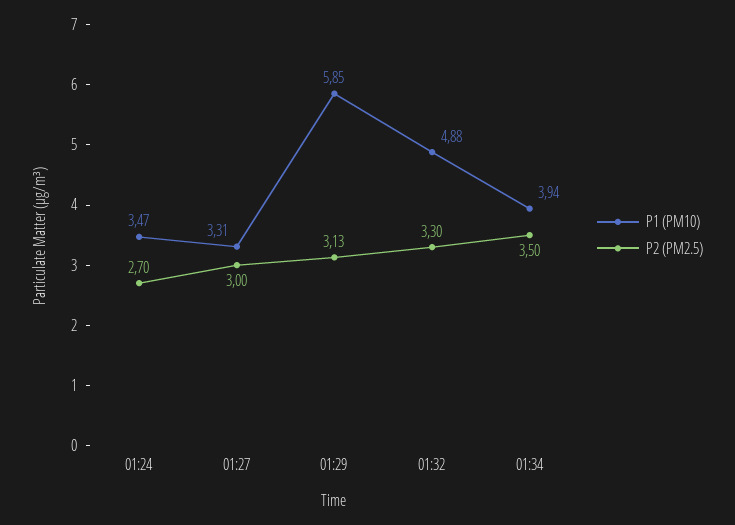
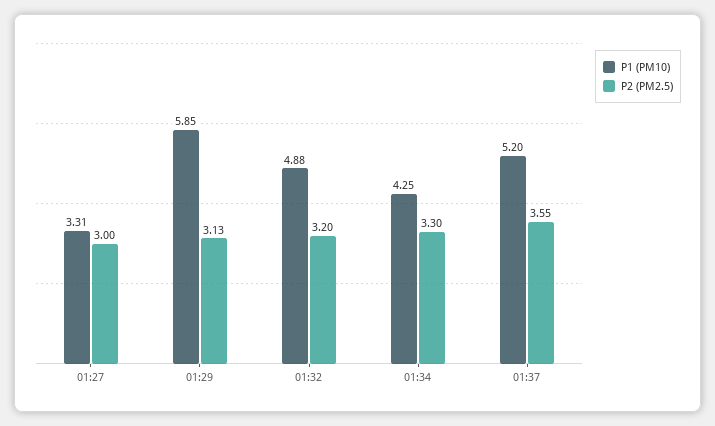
P1 (PM10), 01:24: 3.47 -> none
P2 (PM2.5), 01:24: 2.7 -> none
P2 (PM2.5), 01:32: 3.3 -> 3.2
P1 (PM10), 01:34: 3.94 -> 4.25
P2 (PM2.5), 01:34: 3.5 -> 3.3
P1 (PM10), 01:37: none -> 5.2
P2 (PM2.5), 01:37: none -> 3.55

